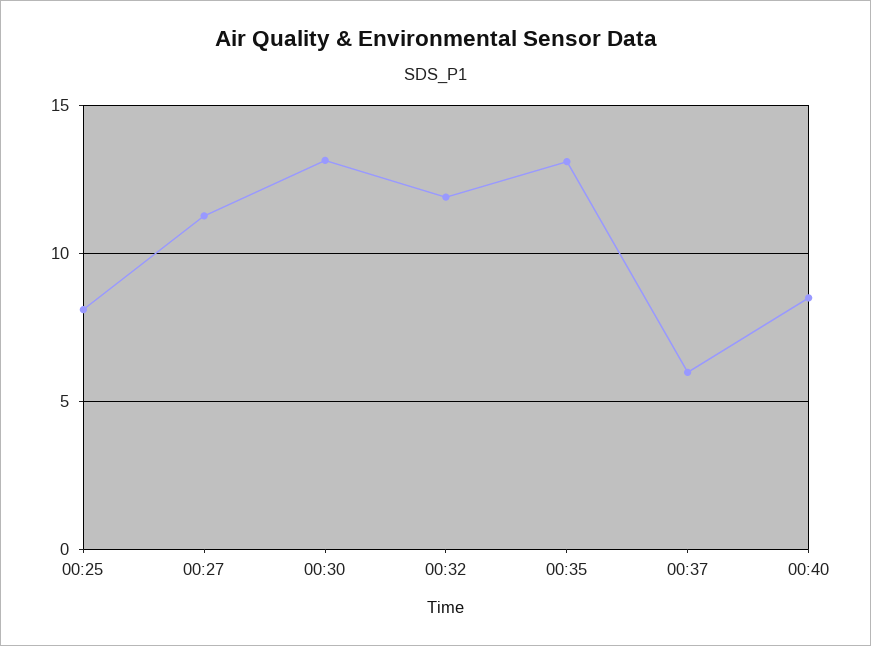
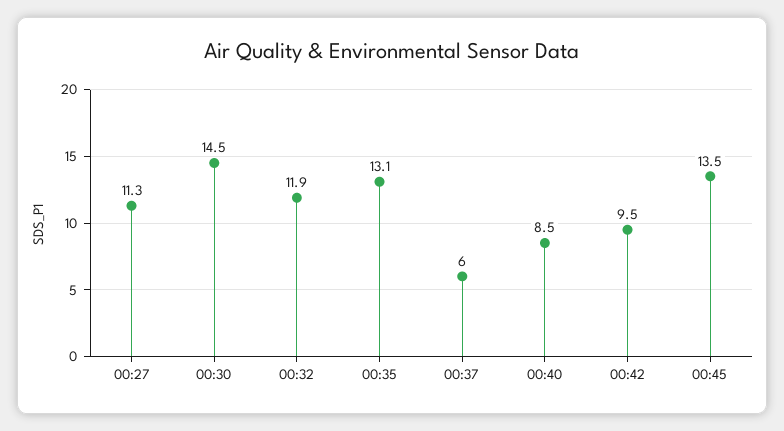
00:25: 8 -> none
00:30: 13 -> 14.5
00:42: none -> 9.5
00:45: none -> 13.5

